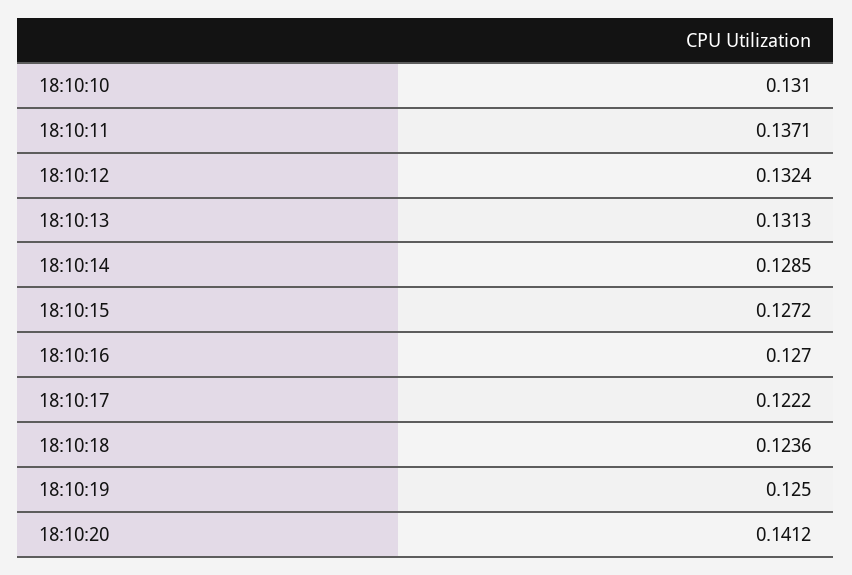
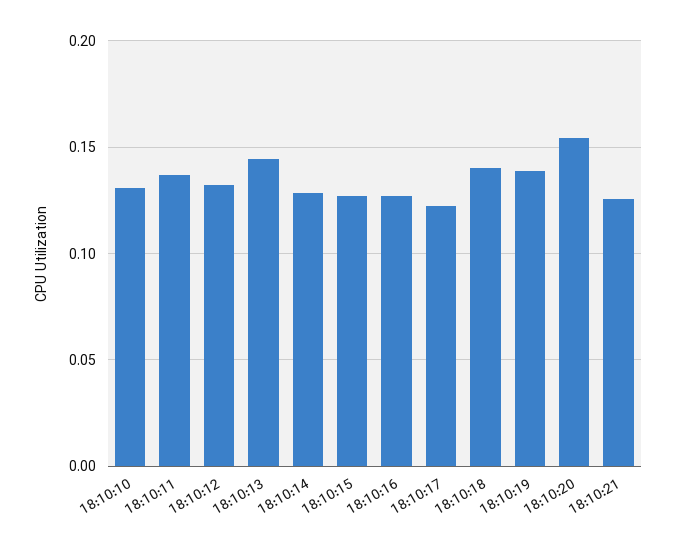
18:10:13: 0.1313 -> 0.145
18:10:18: 0.1236 -> 0.14
18:10:19: 0.125 -> 0.14
18:10:20: 0.1412 -> 0.155
18:10:21: none -> 0.125

